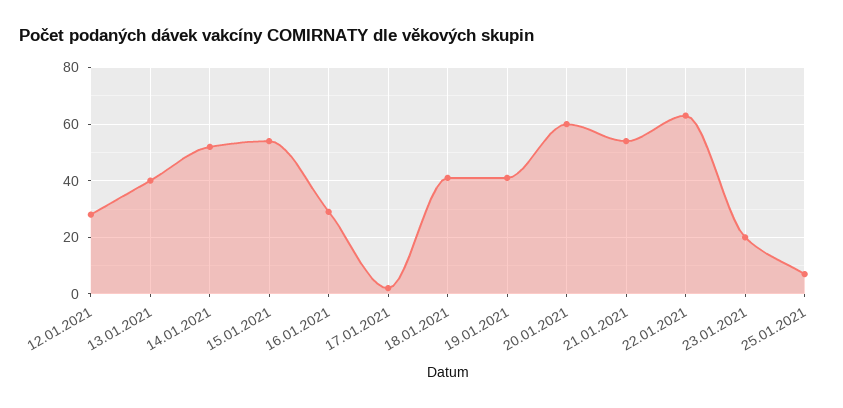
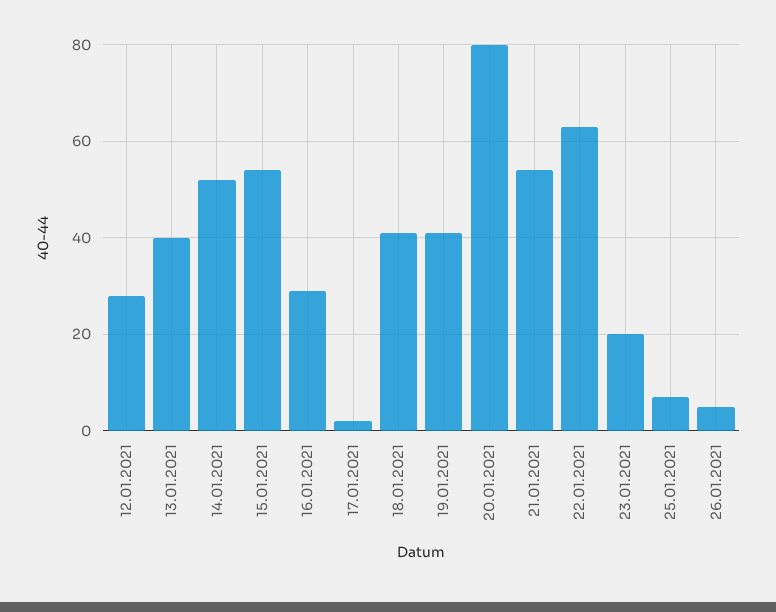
20.01.2021: 60 -> 80
26.01.2021: none -> 5

